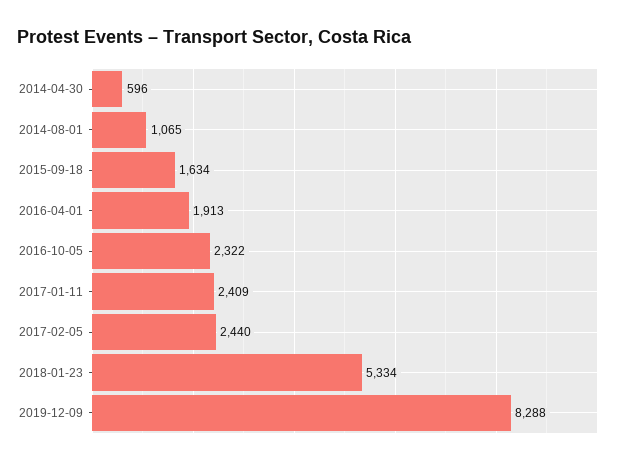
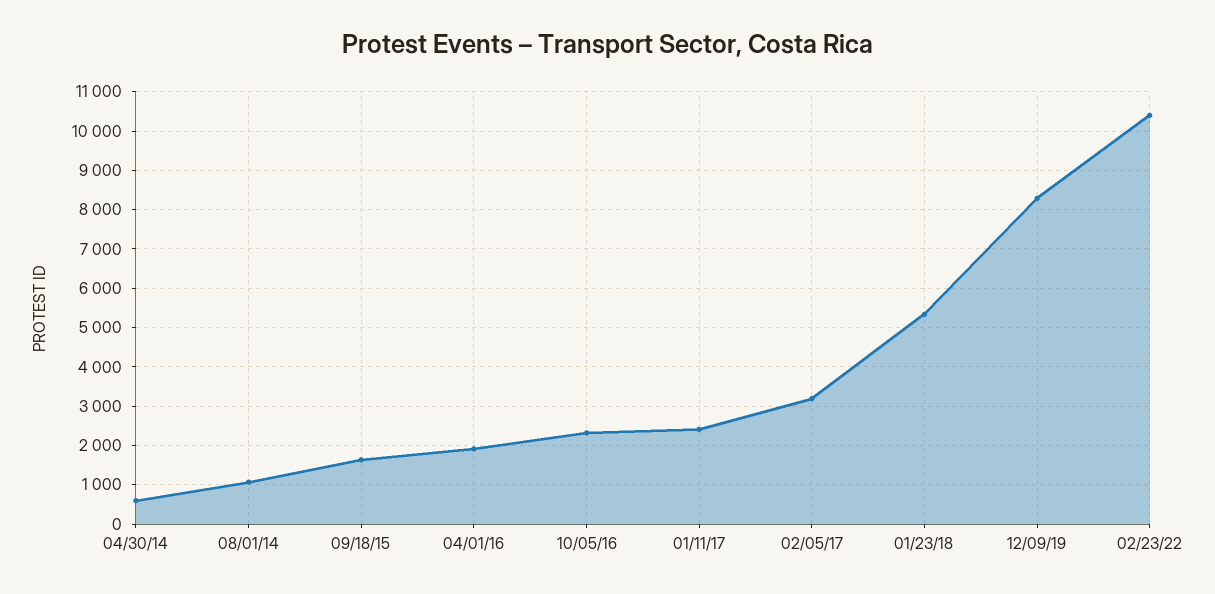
2017-02-05: 2440 -> 3200
02/23/22: none -> 10400

